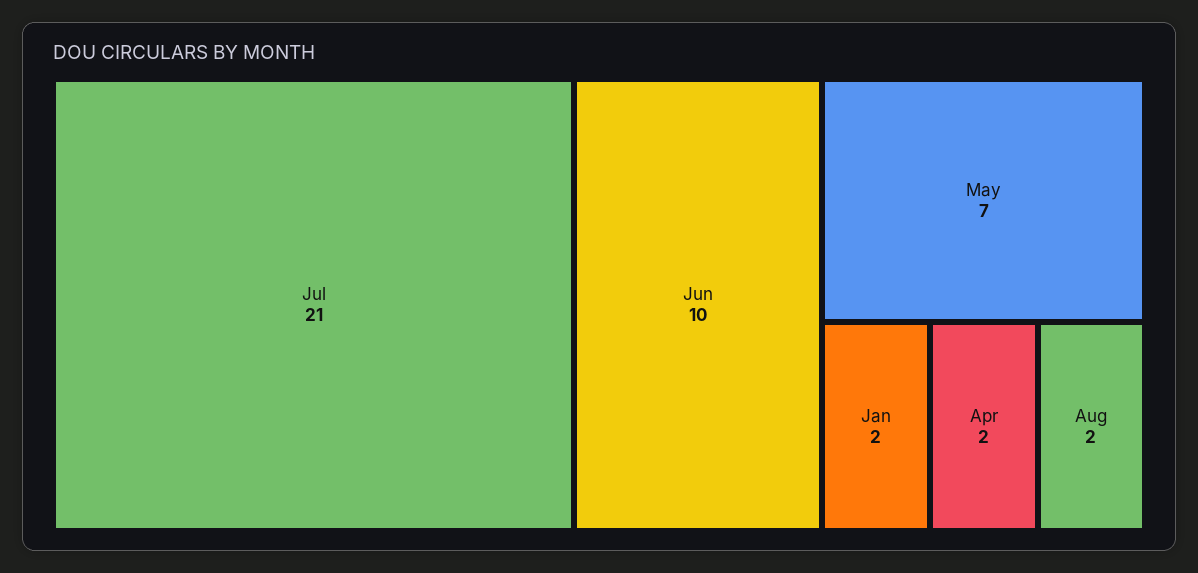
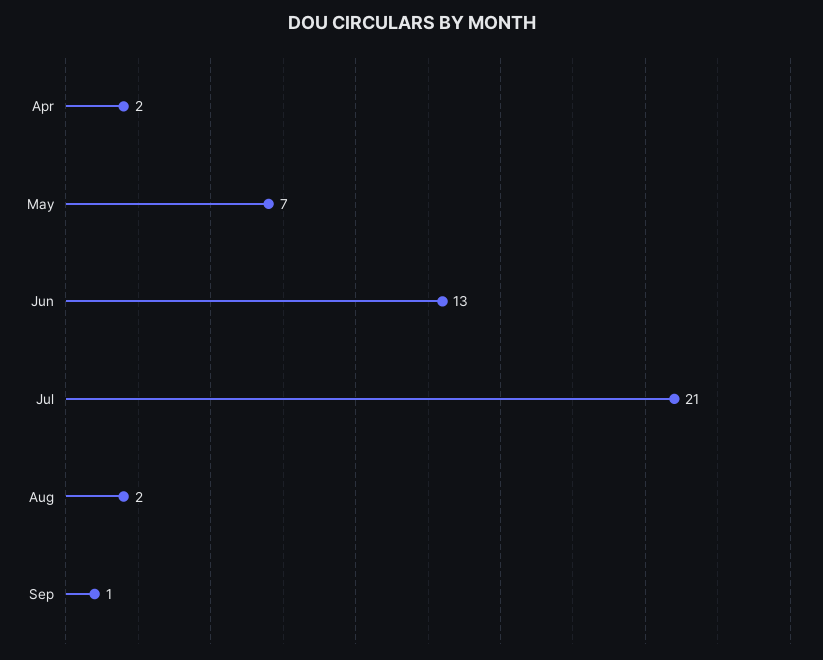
Jun: 10 -> 13
Jan: 2 -> none
Sep: none -> 1

